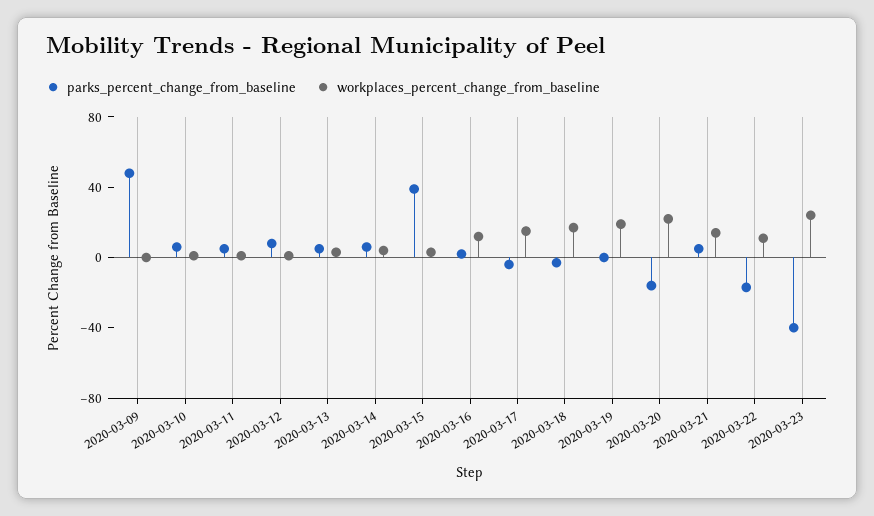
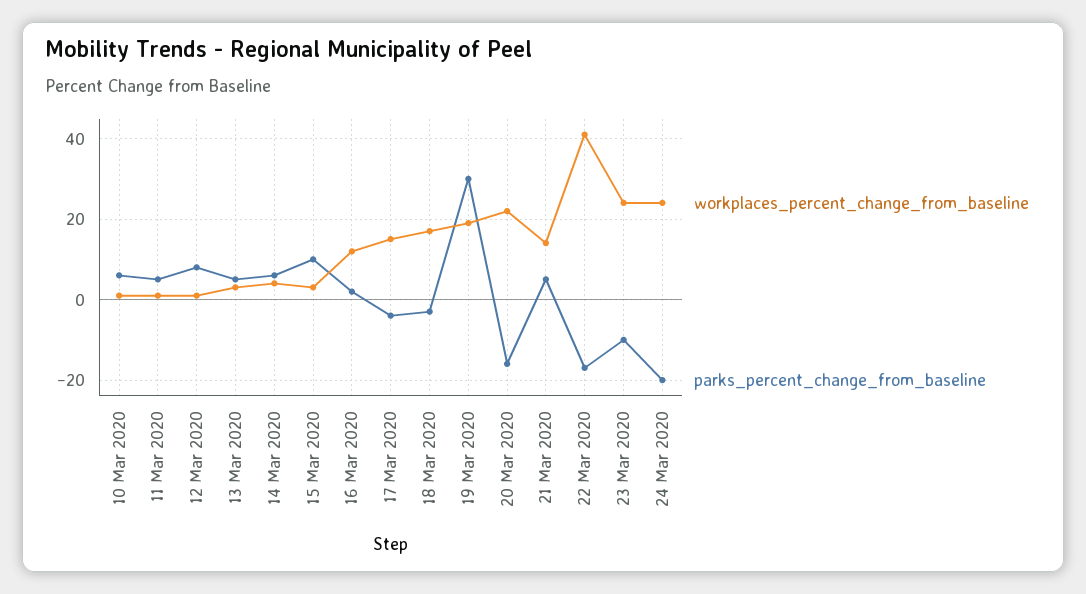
parks_percent_change_from_baseline, 2020-03-09: 50 -> none
workplaces_percent_change_from_baseline, 2020-03-09: 0 -> none
parks_percent_change_from_baseline, 2020-03-15: 40 -> 10
parks_percent_change_from_baseline, 2020-03-19: 0 -> 30
workplaces_percent_change_from_baseline, 2020-03-22: 10 -> 40
parks_percent_change_from_baseline, 2020-03-23: -40 -> -10
workplaces_percent_change_from_baseline, 24 Mar 2020: none -> 25
parks_percent_change_from_baseline, 24 Mar 2020: none -> -20

